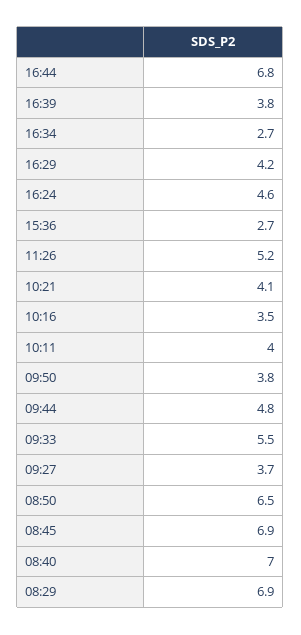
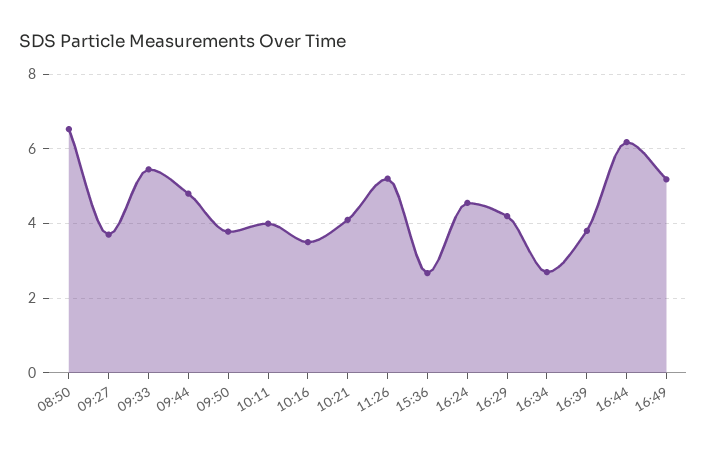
16:44: 6.8 -> 6.2
08:45: 6.9 -> none
08:40: 7 -> none
08:29: 6.9 -> none
16:49: none -> 5.2

